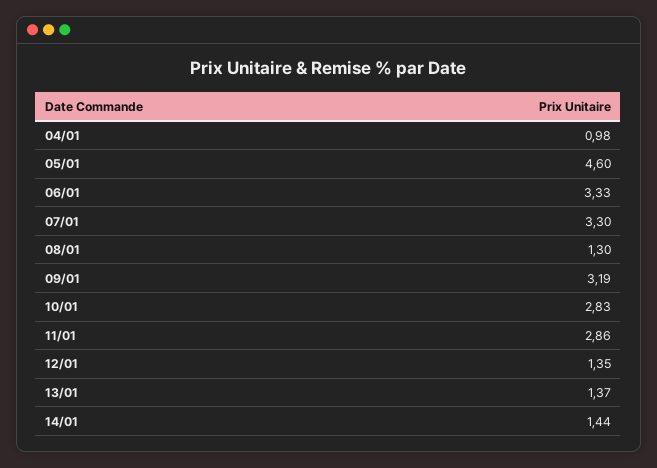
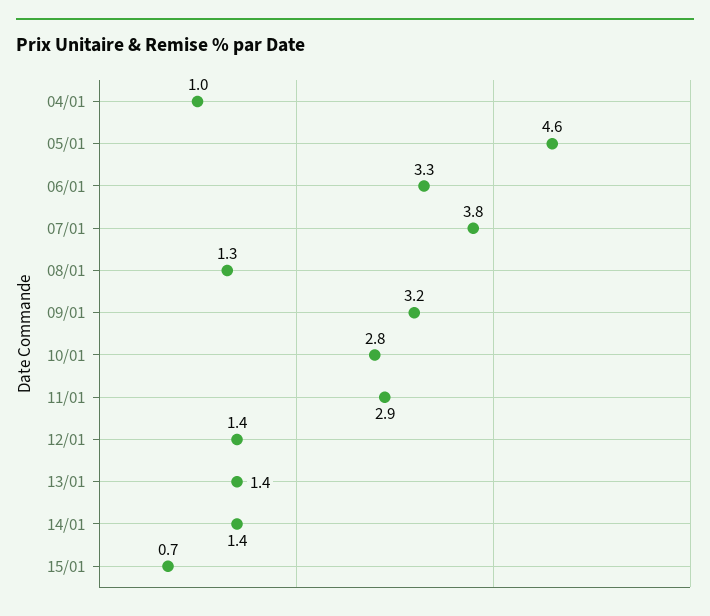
07/01: 3.3 -> 3.8
15/01: none -> 0.7

